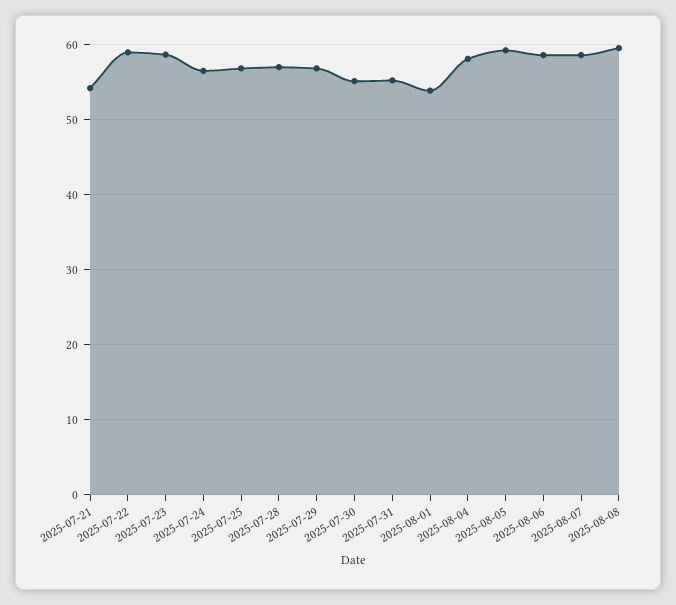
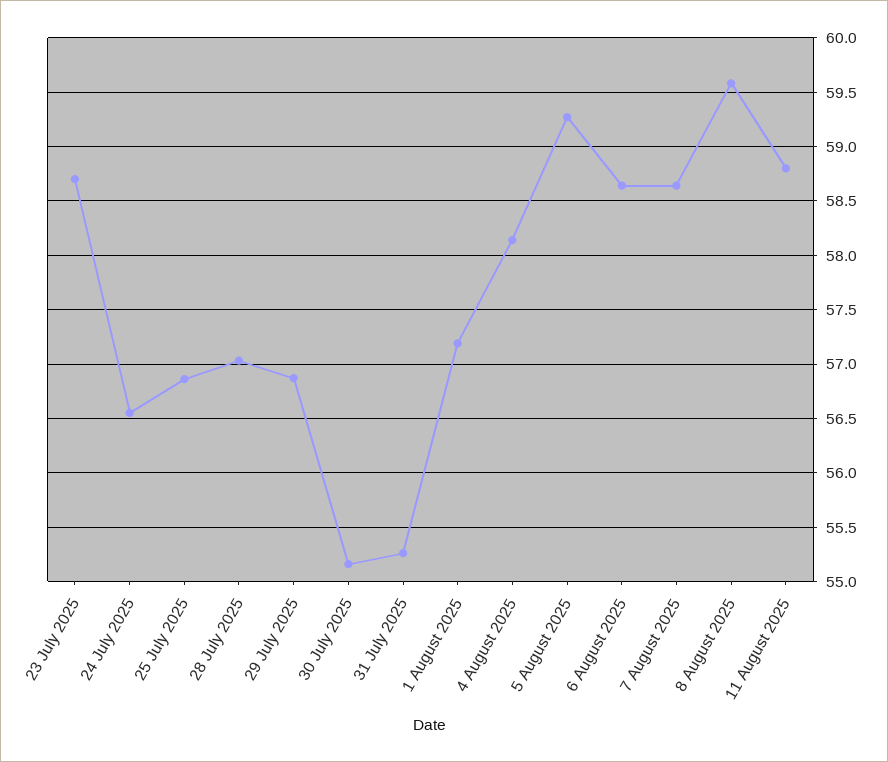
2025-07-21: 54 -> none
2025-07-22: 59 -> none
2025-08-01: 54 -> 57.2
11 August 2025: none -> 58.8

